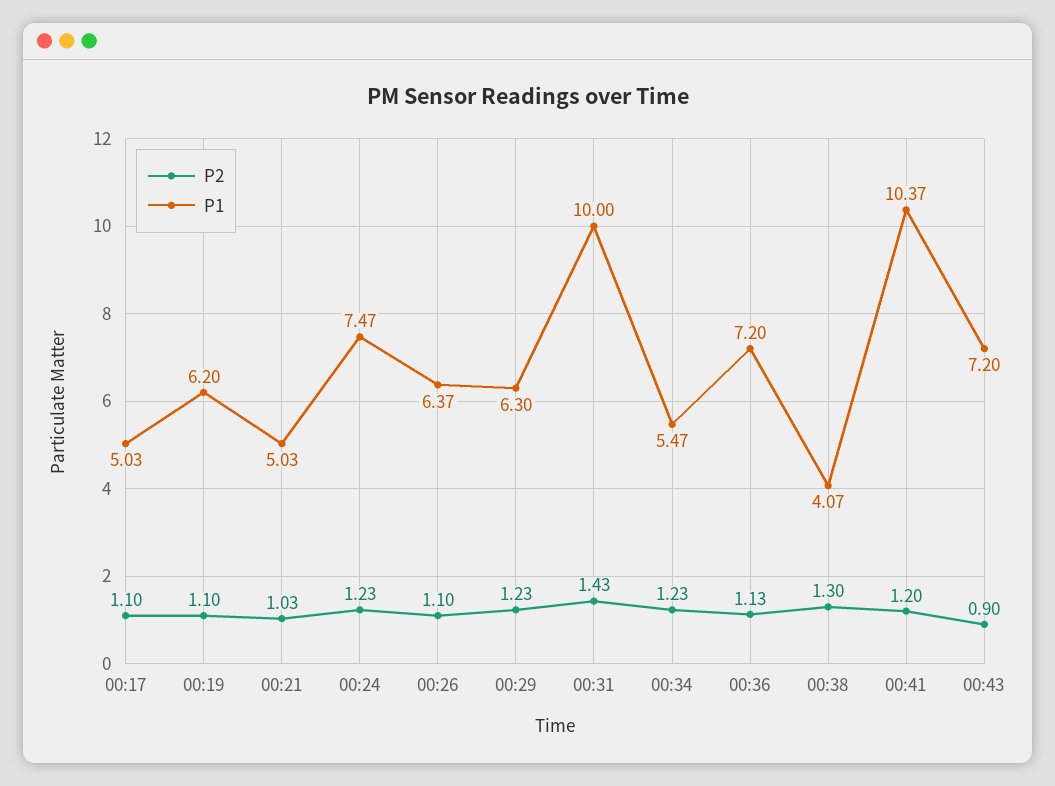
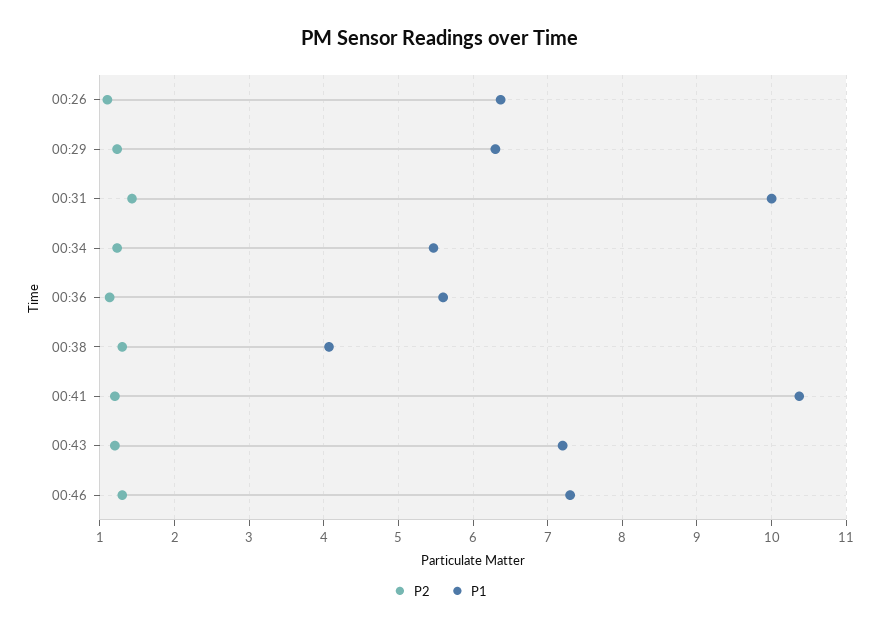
P2, 00:17: 1.1 -> none
P1, 00:17: 5.03 -> none
P2, 00:19: 1.1 -> none
P1, 00:19: 6.2 -> none
P2, 00:21: 1.03 -> none
P1, 00:21: 5.03 -> none
P2, 00:24: 1.23 -> none
P1, 00:24: 7.47 -> none
P1, 00:36: 7.2 -> 5.6
P2, 00:43: 0.9 -> 1.2
P2, 00:46: none -> 1.3
P1, 00:46: none -> 7.3

